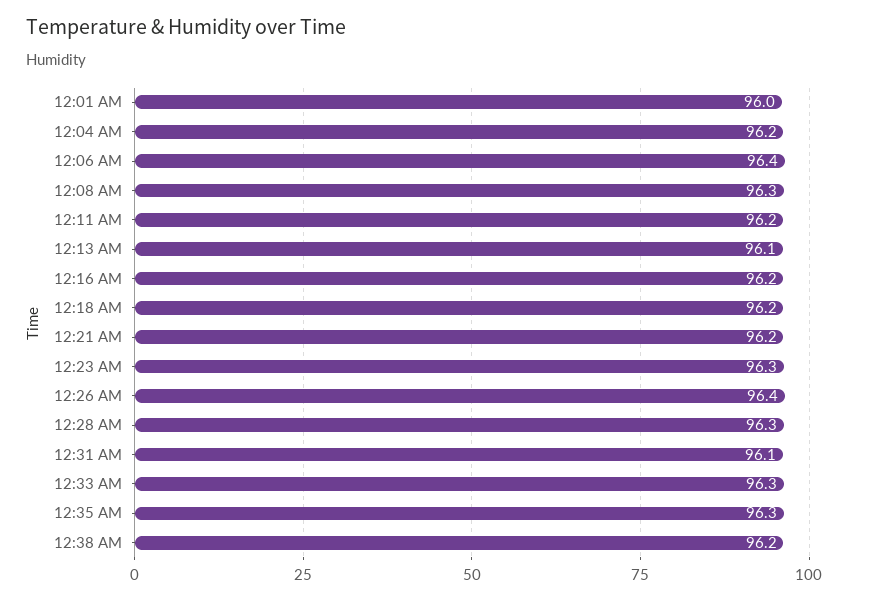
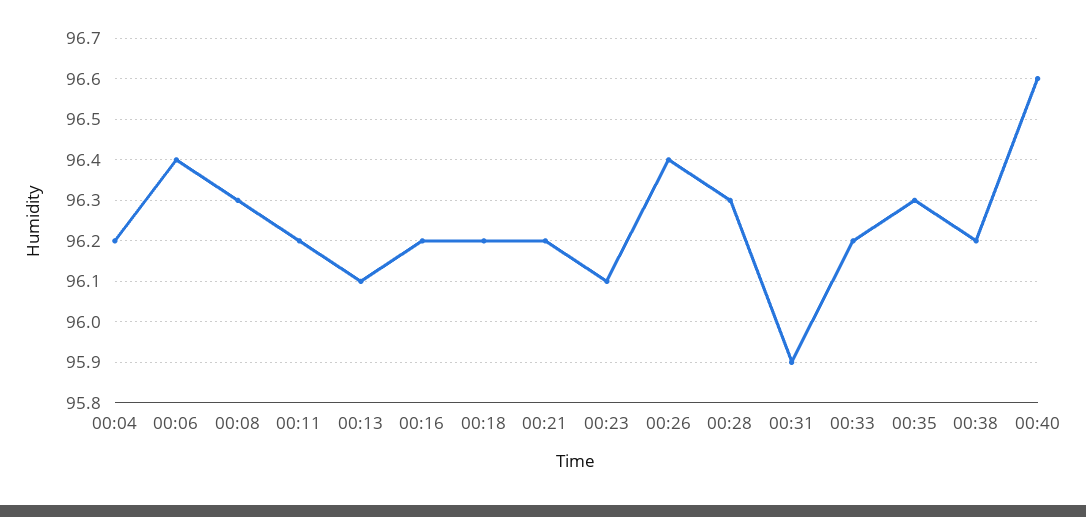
12:01 AM: 96 -> none
12:23 AM: 96.3 -> 96.1
12:31 AM: 96.1 -> 95.9
12:33 AM: 96.3 -> 96.2
00:40: none -> 96.6

